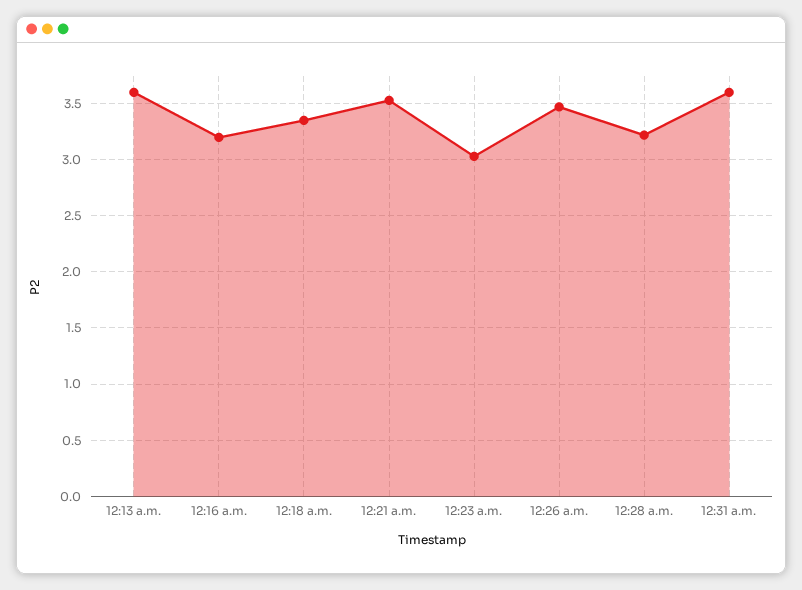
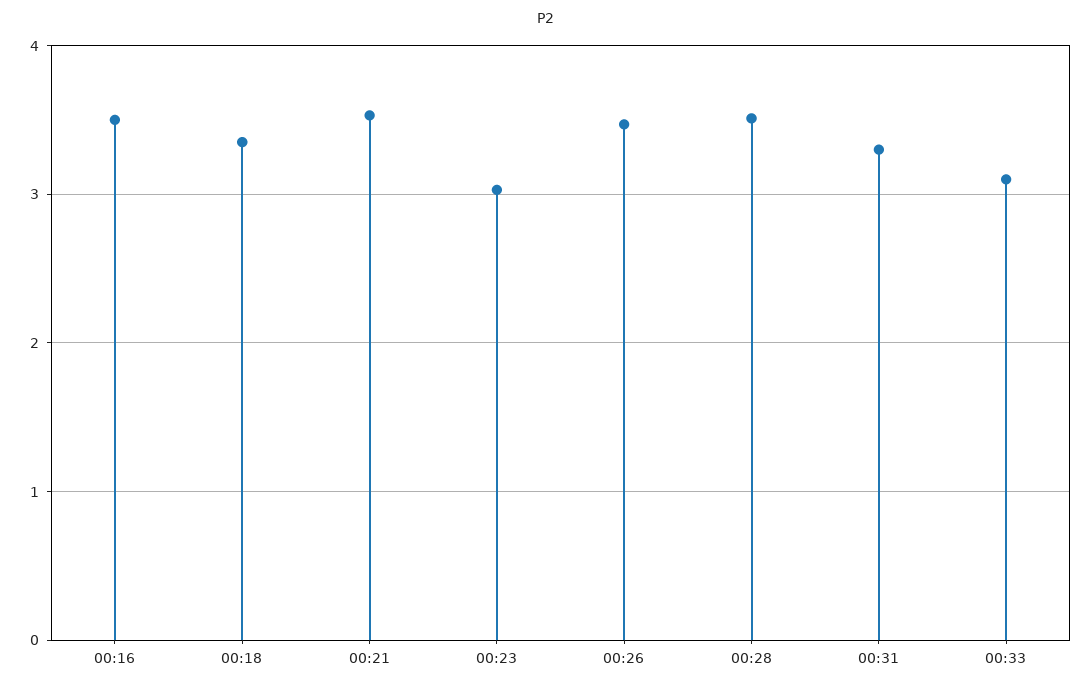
12:13 a.m.: 3.6 -> none
12:16 a.m.: 3.2 -> 3.5
12:28 a.m.: 3.2 -> 3.5
12:31 a.m.: 3.6 -> 3.3
00:33: none -> 3.1

